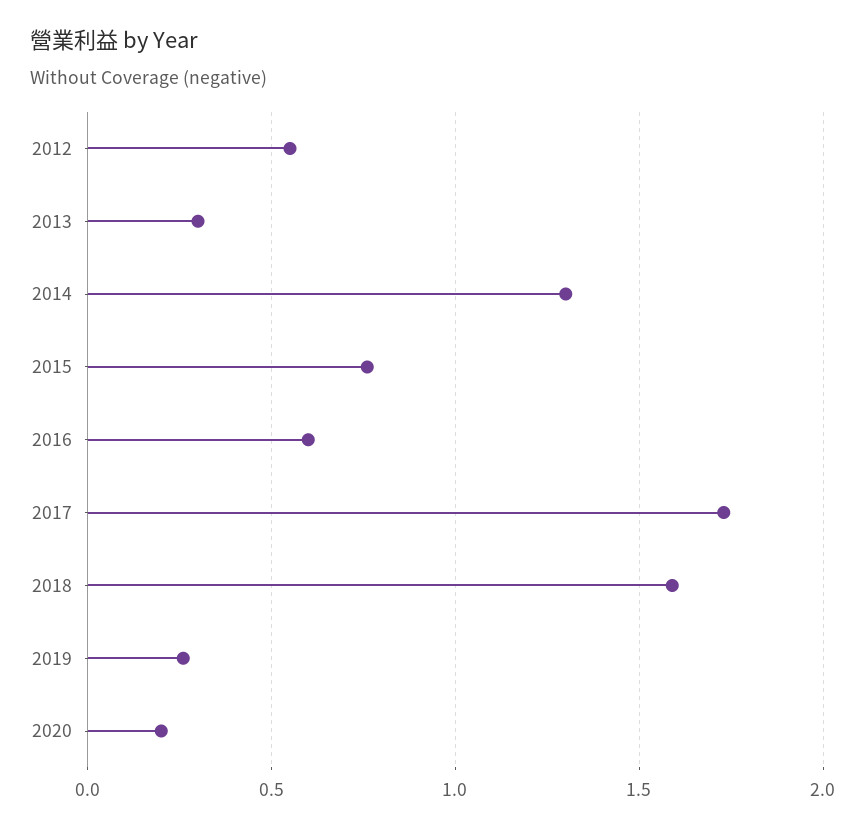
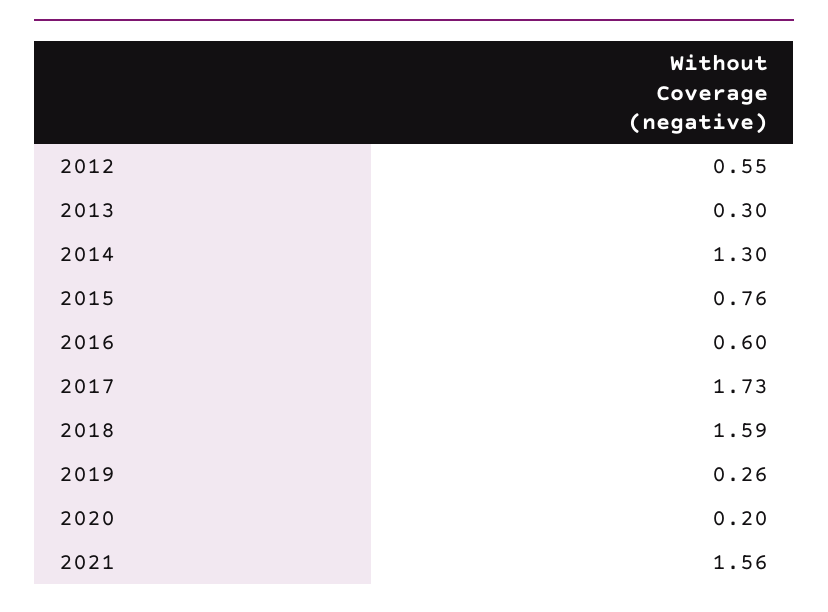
2021: none -> 1.56

